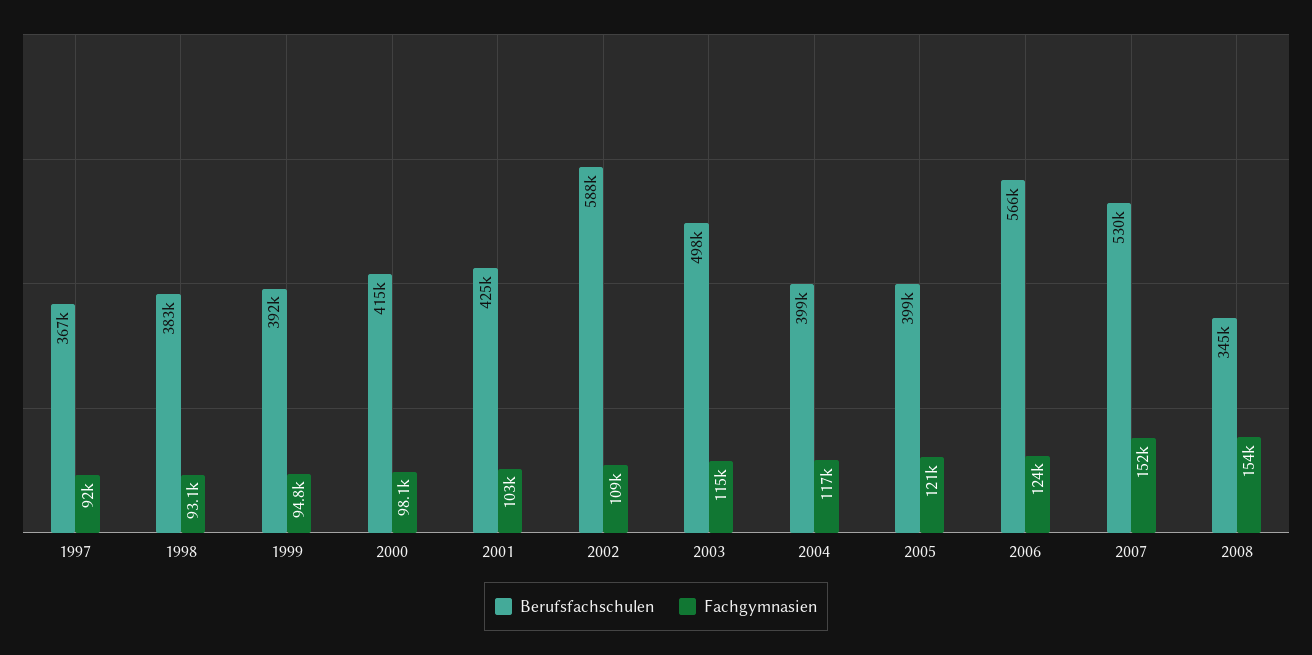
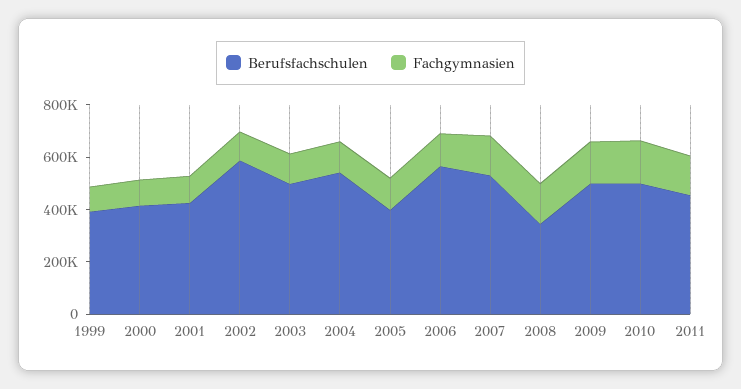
Berufsfachschulen, 1997: 367000 -> none
Fachgymnasien, 1997: 92000 -> none
Berufsfachschulen, 1998: 383000 -> none
Fachgymnasien, 1998: 93100 -> none
Berufsfachschulen, 2004: 399000 -> 550000
Berufsfachschulen, 2009: none -> 500000
Fachgymnasien, 2009: none -> 150000
Berufsfachschulen, 2010: none -> 500000
Fachgymnasien, 2010: none -> 150000
Berufsfachschulen, 2011: none -> 450000
Fachgymnasien, 2011: none -> 150000

